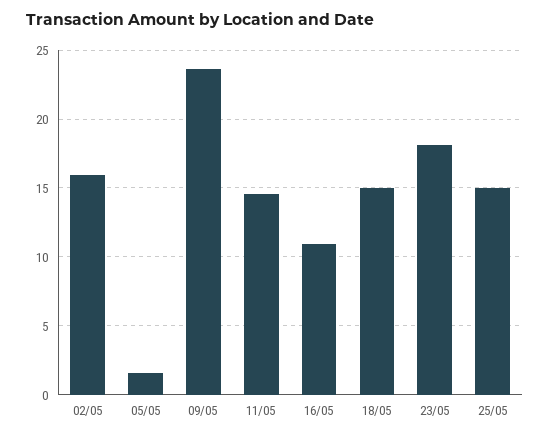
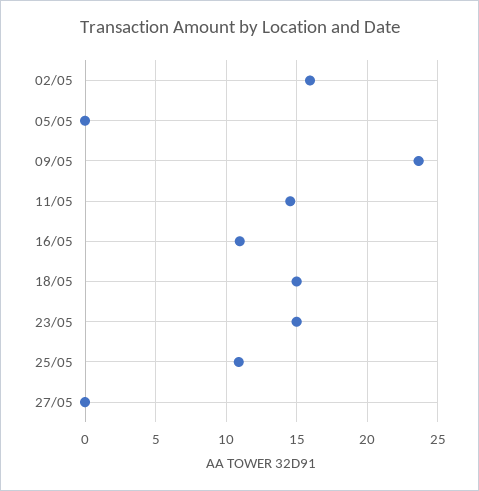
05/05: 1.5 -> 0
23/05: 18 -> 15
25/05: 15 -> 11
27/05: none -> 0

